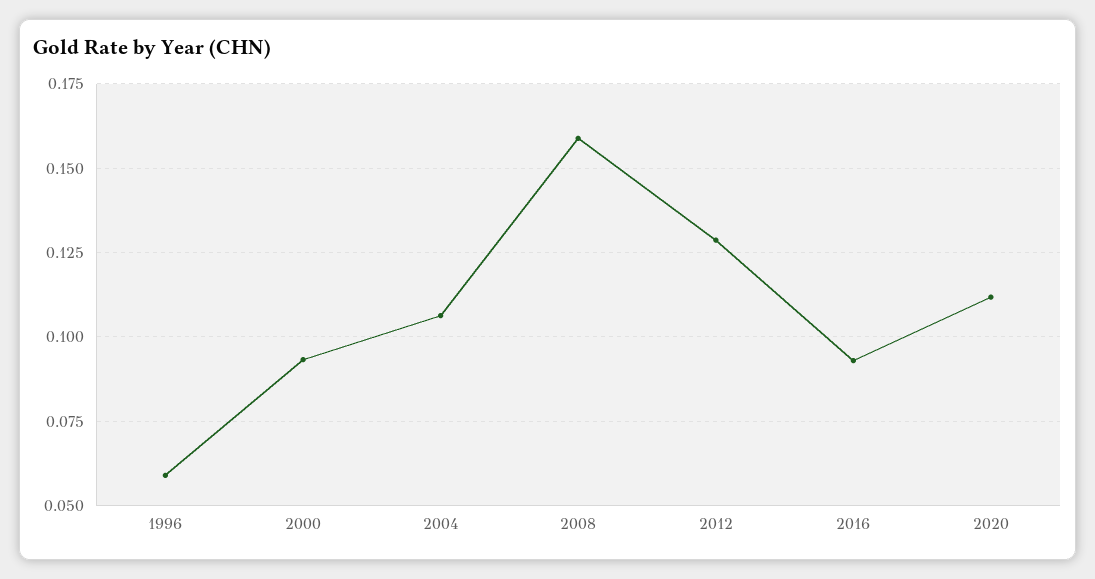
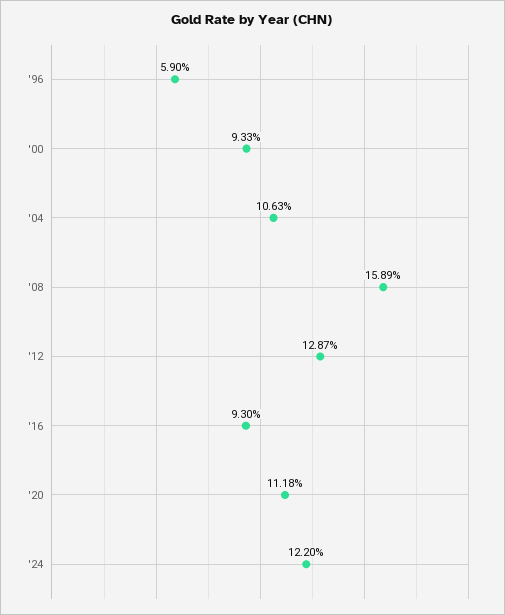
'24: none -> 0.122

